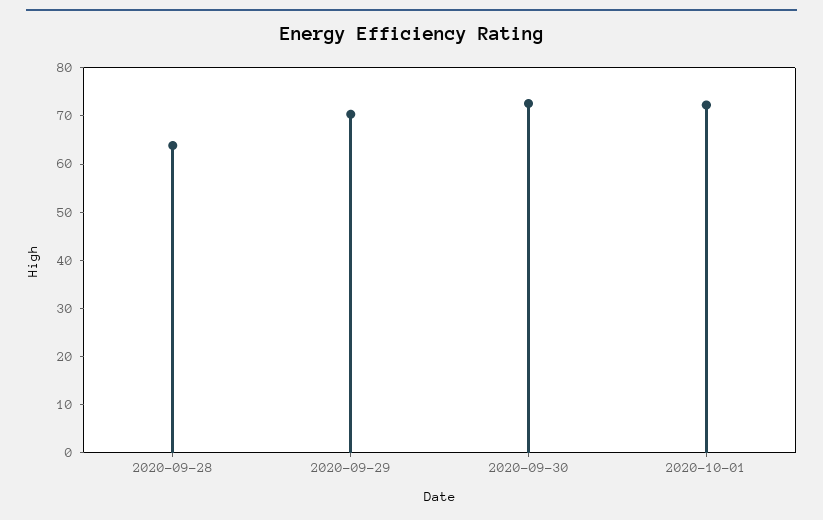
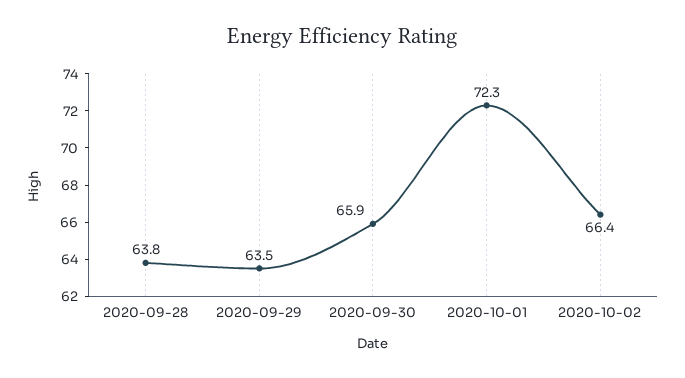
2020-09-29: 70 -> 63.5
2020-09-30: 72 -> 65.9
2020-10-02: none -> 66.4

